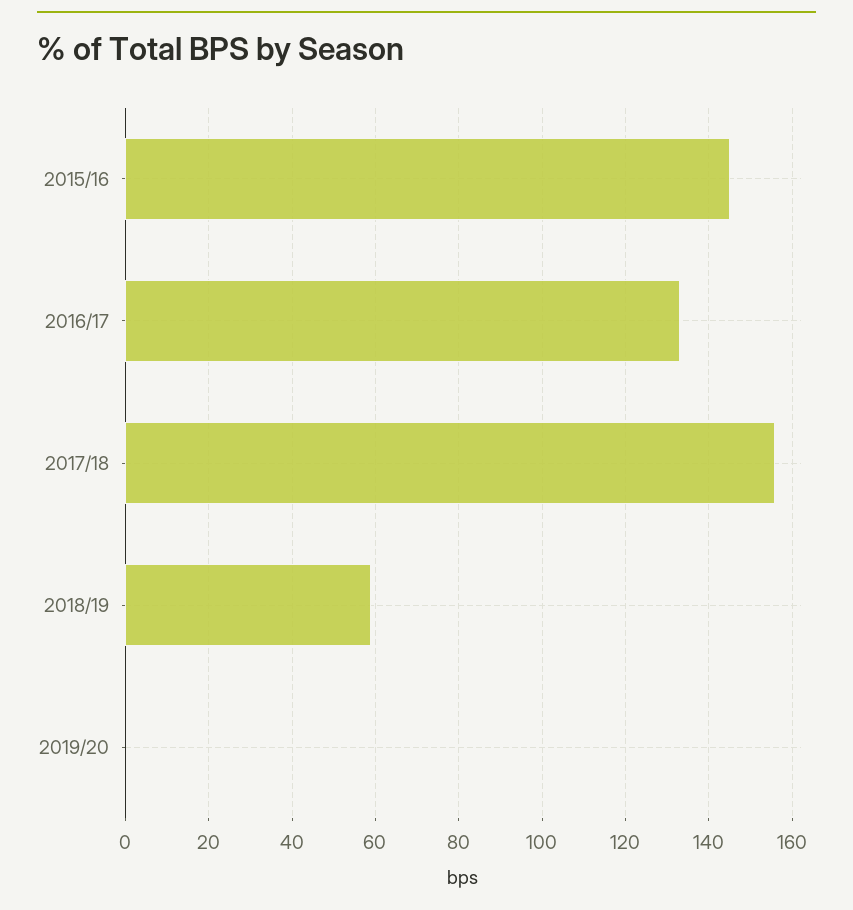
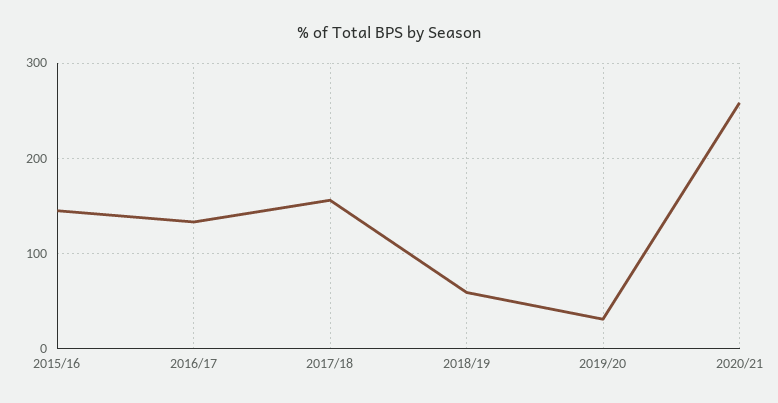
2019/20: 0 -> 30
2020/21: none -> 260

